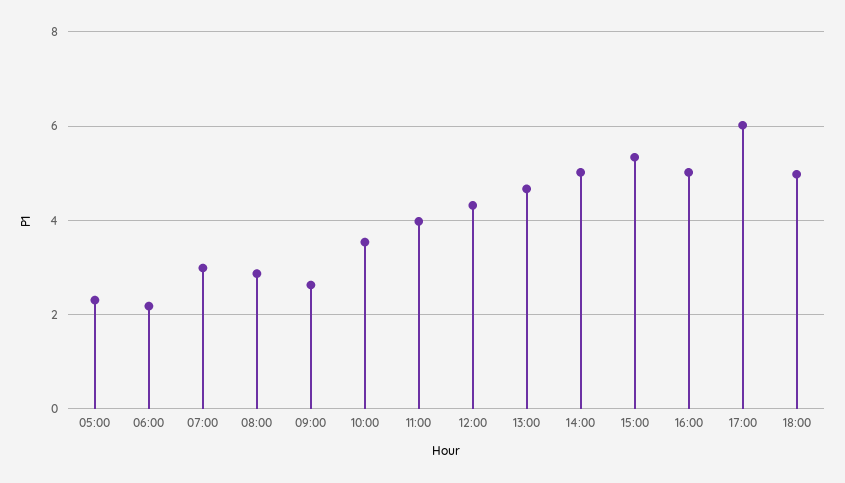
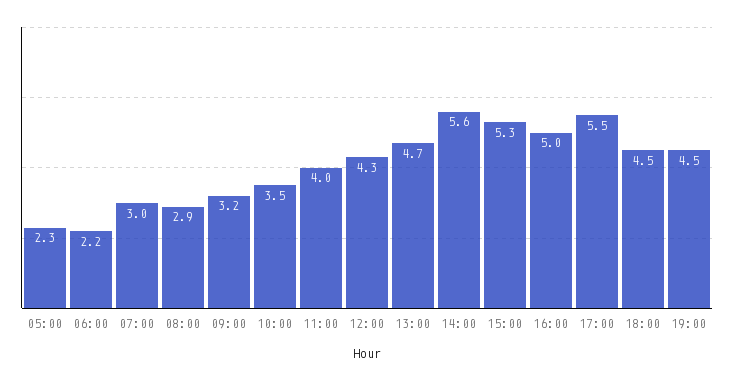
09:00: 2.6 -> 3.2
14:00: 5 -> 5.6
17:00: 6 -> 5.5
18:00: 5 -> 4.5
19:00: none -> 4.5

